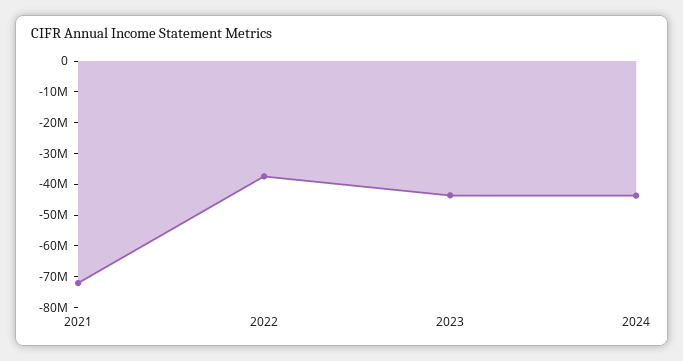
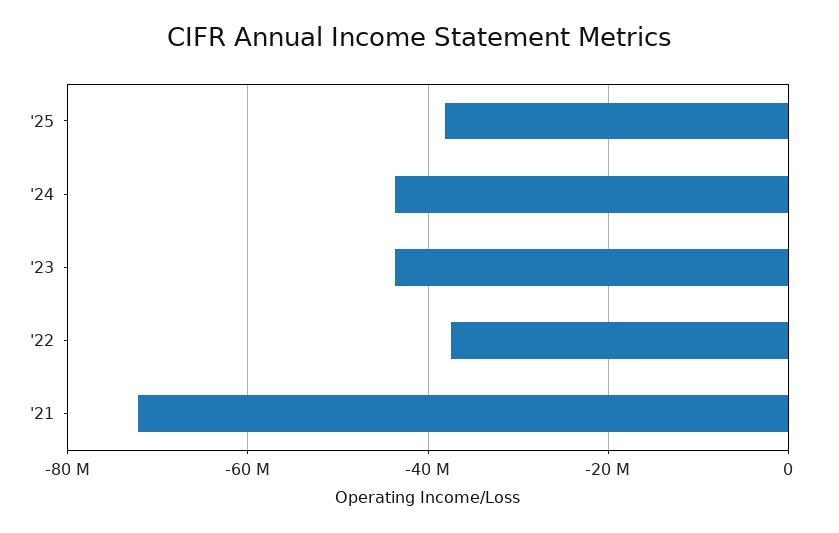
'25: none -> -38000000

